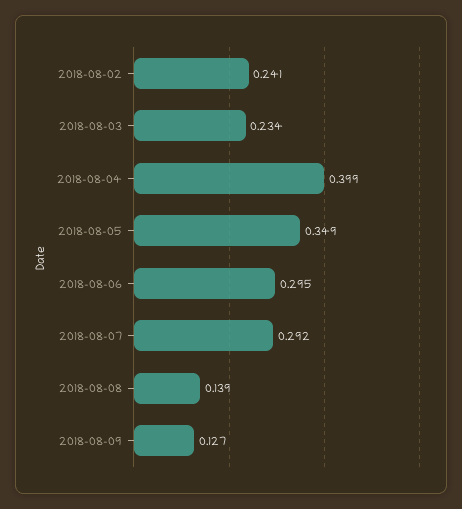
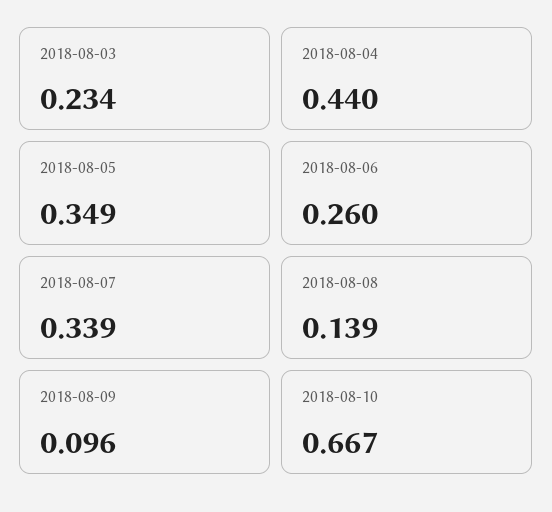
2018-08-02: 0.241 -> none
2018-08-04: 0.399 -> 0.44
2018-08-06: 0.295 -> 0.26
2018-08-07: 0.292 -> 0.339
2018-08-09: 0.127 -> 0.096
2018-08-10: none -> 0.667

